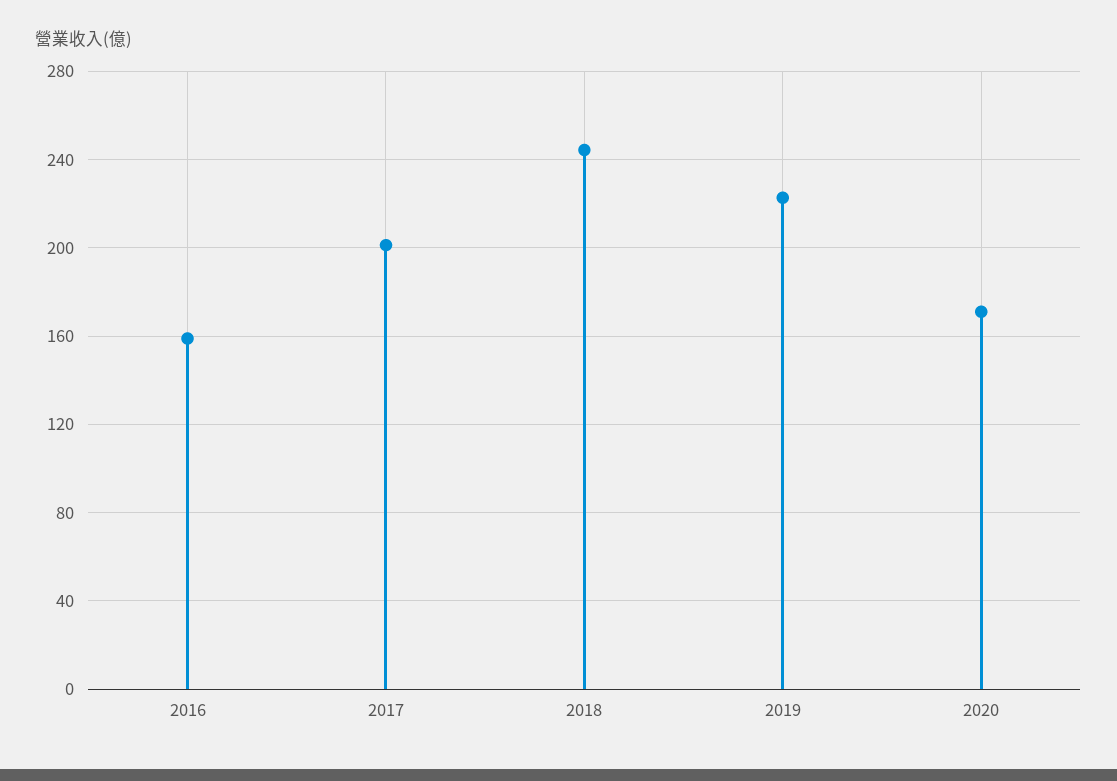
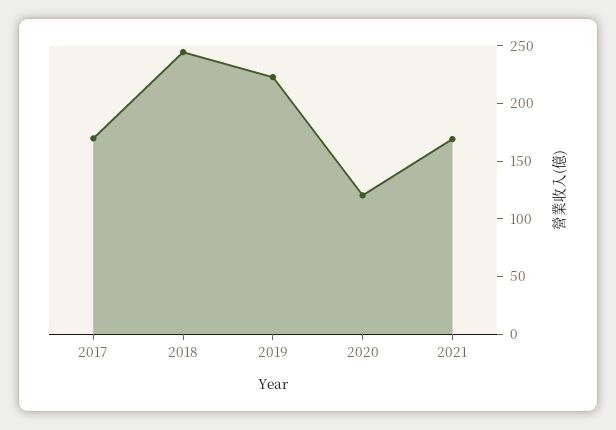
2016: 160 -> none
2017: 200 -> 170
2020: 170 -> 120
2021: none -> 170

